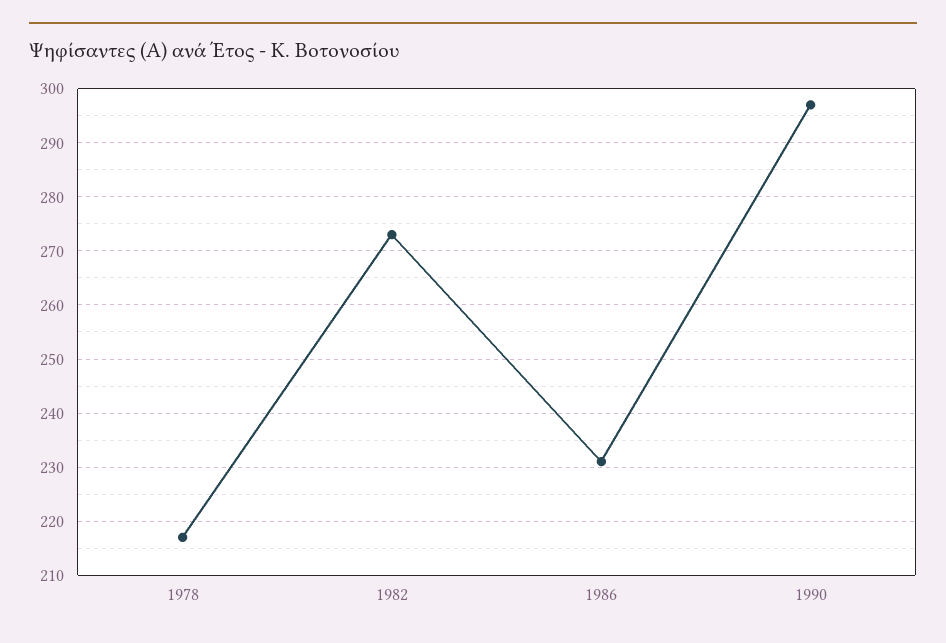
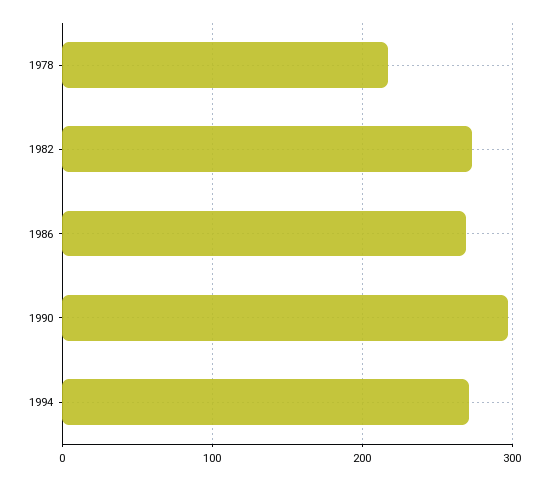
1986: 230 -> 270
1994: none -> 270

